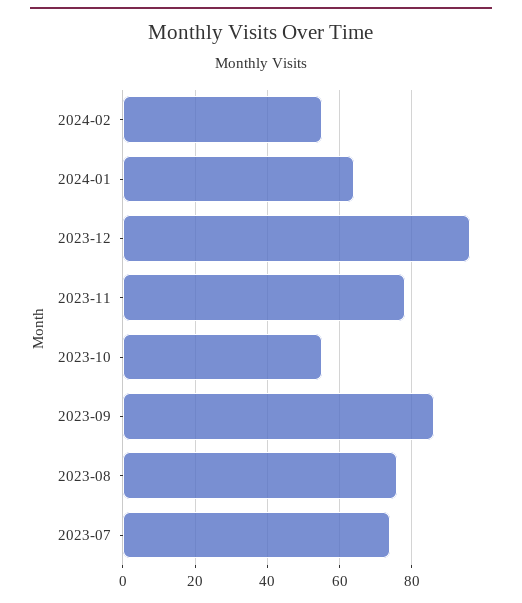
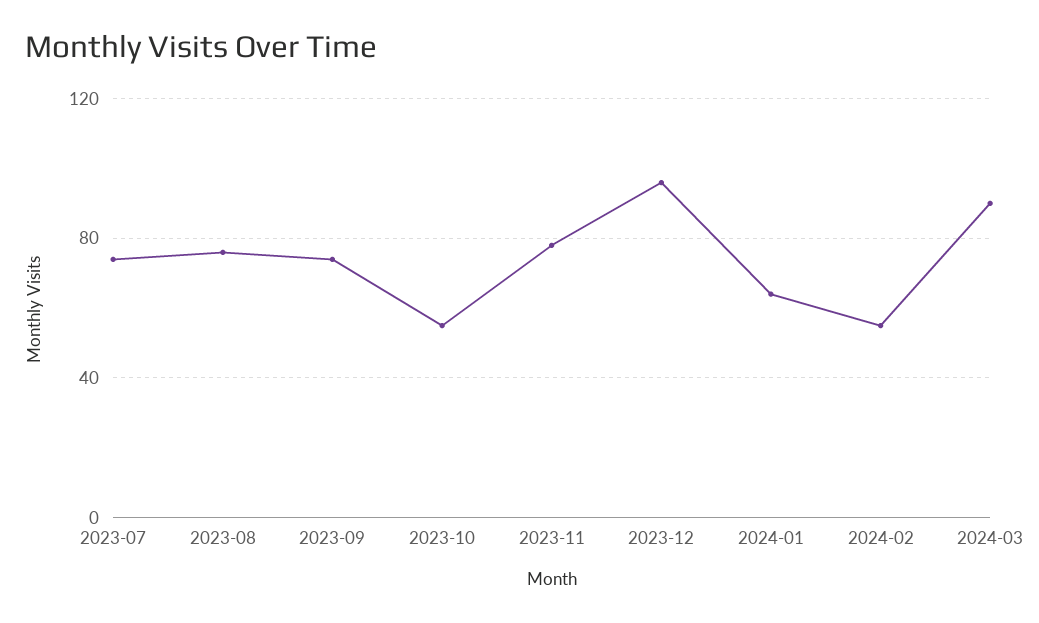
2023-09: 85 -> 75
2024-03: none -> 90

